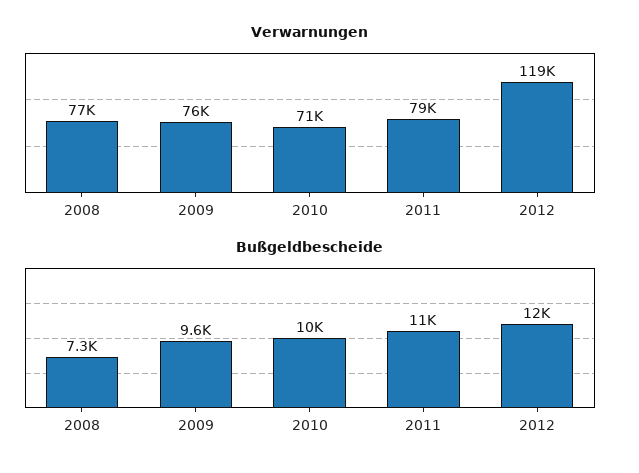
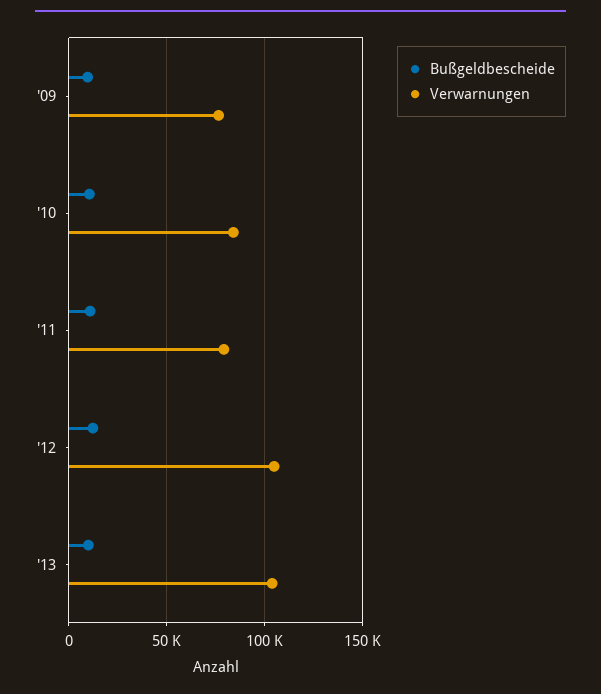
Verwarnungen, 2008: 77000 -> none
Verwarnungen, 2010: 71000 -> 85000
Verwarnungen, 2012: 119000 -> 105000
Bußgeldbescheide, 2008: 7300 -> none
Bußgeldbescheide, '13: none -> 10000
Verwarnungen, '13: none -> 105000

